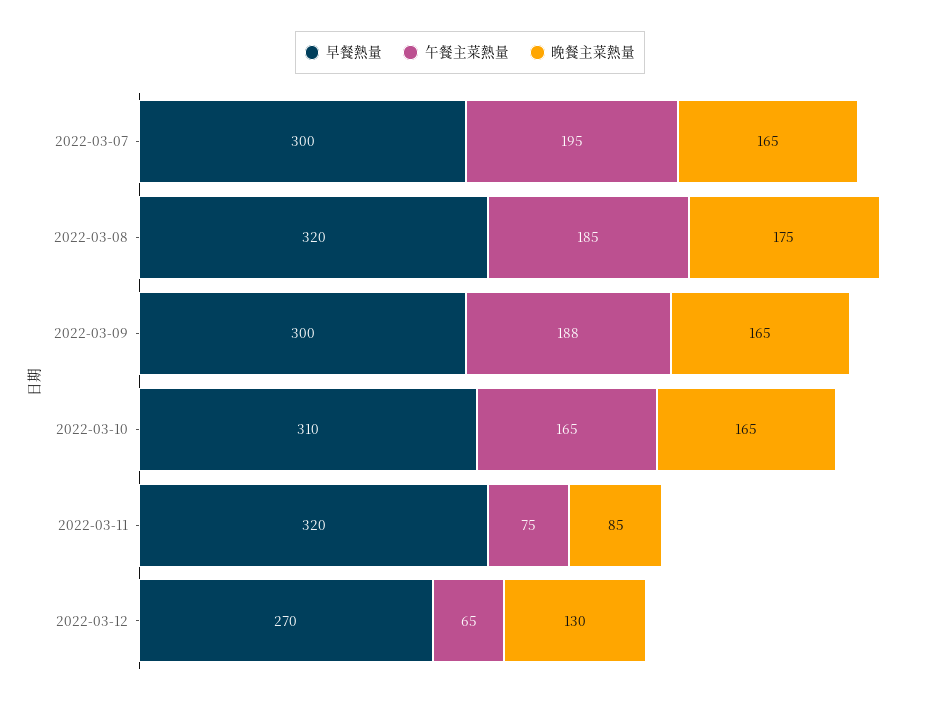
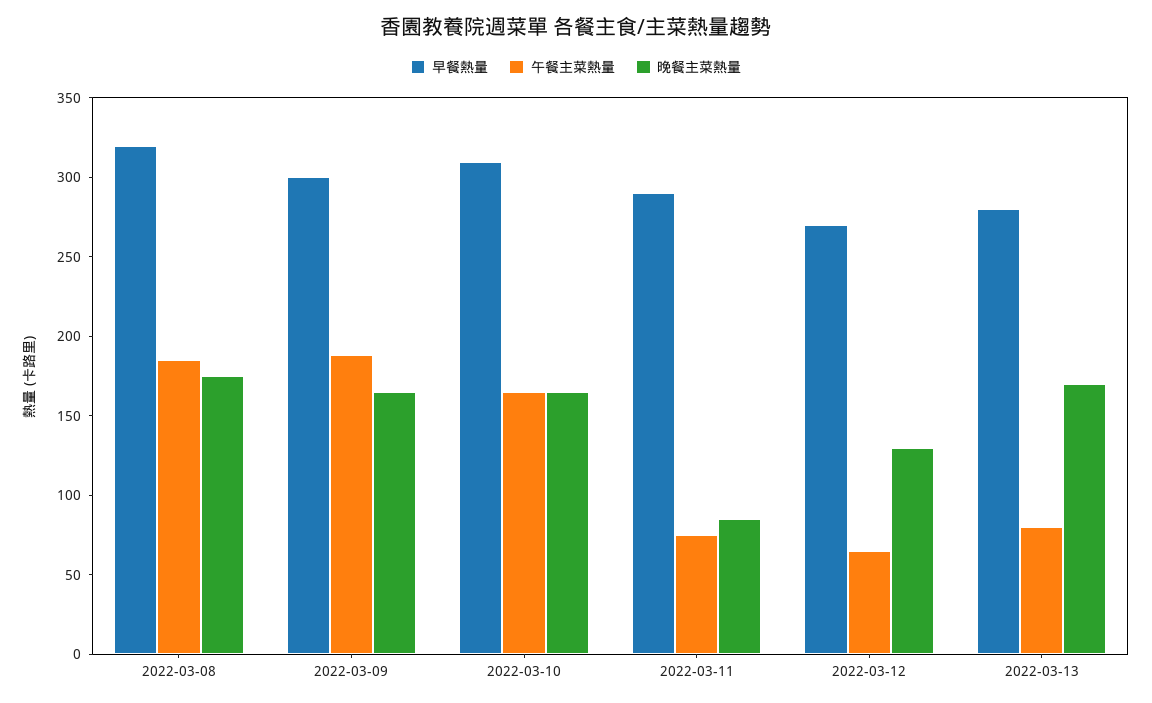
早餐熱量, 2022-03-07: 300 -> none
午餐主菜熱量, 2022-03-07: 195 -> none
晚餐主菜熱量, 2022-03-07: 165 -> none
早餐熱量, 2022-03-11: 320 -> 290
早餐熱量, 2022-03-13: none -> 280
午餐主菜熱量, 2022-03-13: none -> 80
晚餐主菜熱量, 2022-03-13: none -> 170

